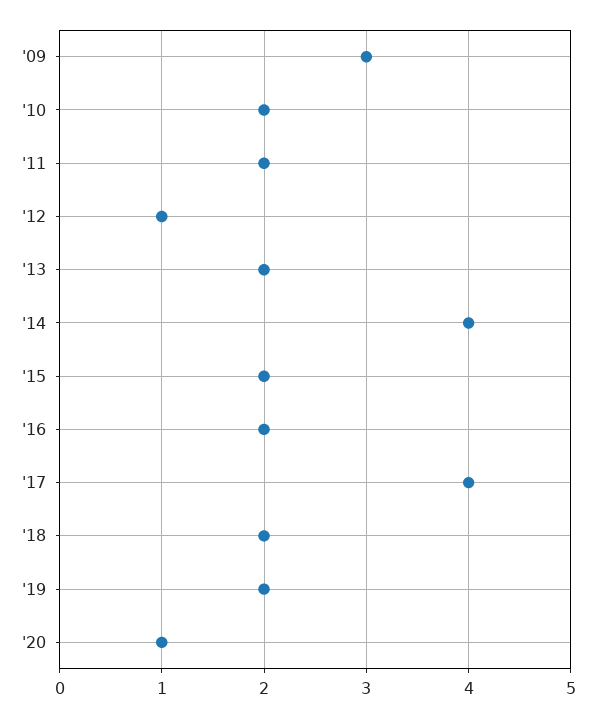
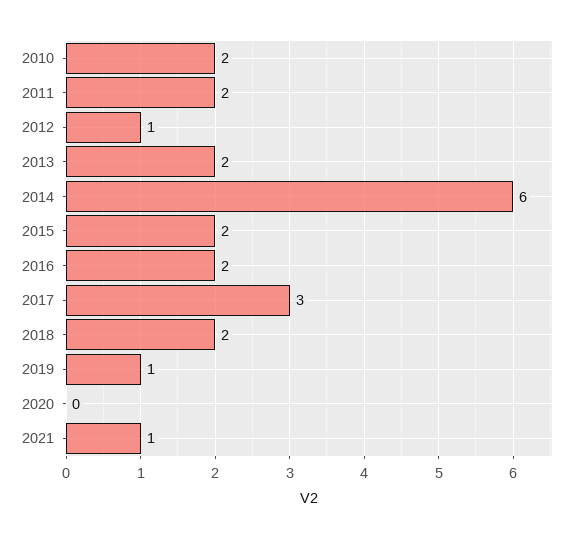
'09: 3 -> none
'14: 4 -> 6
'17: 4 -> 3
'19: 2 -> 1
'20: 1 -> 0
2021: none -> 1

